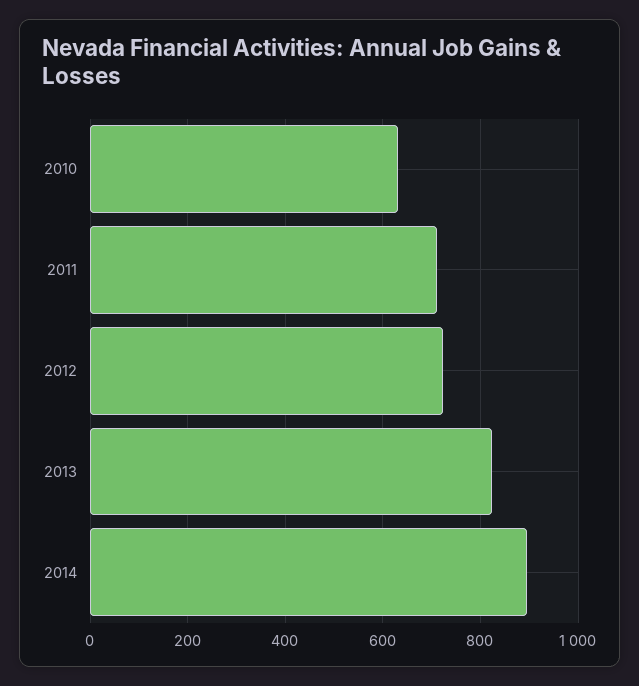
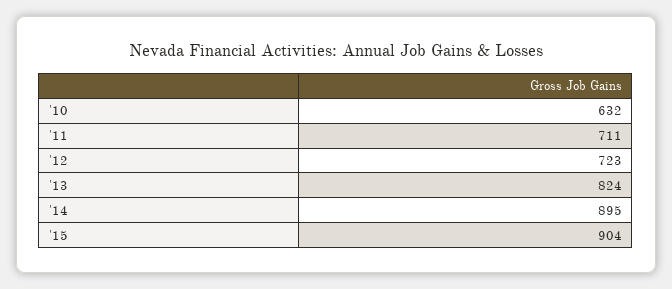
'15: none -> 904

